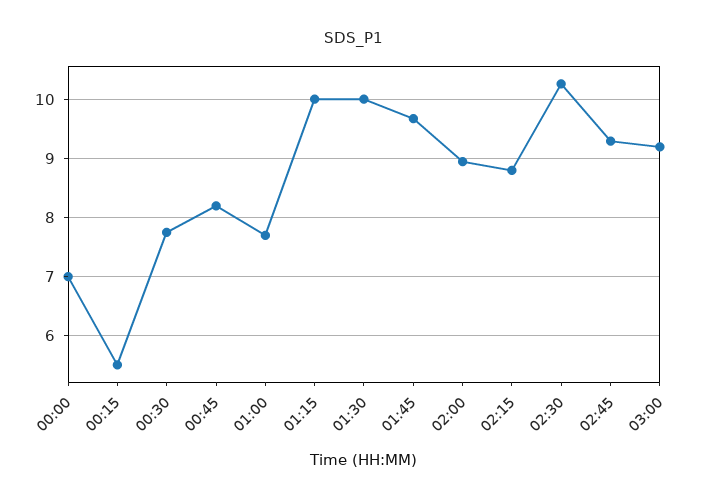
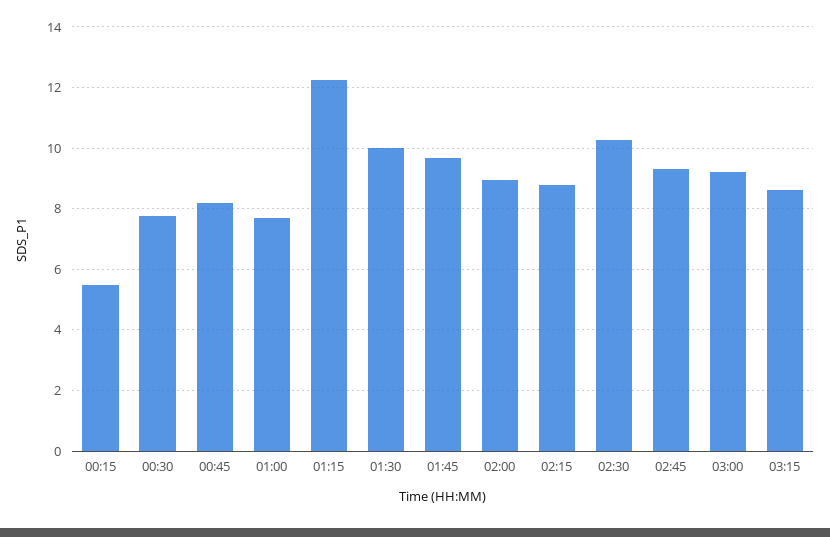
00:00: 7 -> none
01:15: 10 -> 12.2
03:15: none -> 8.6

